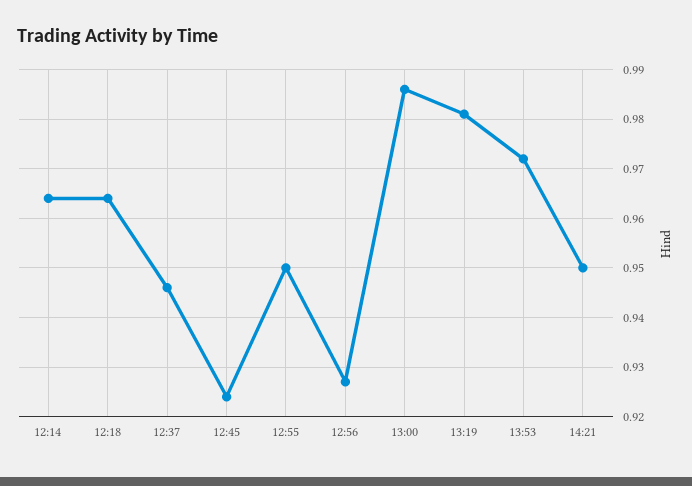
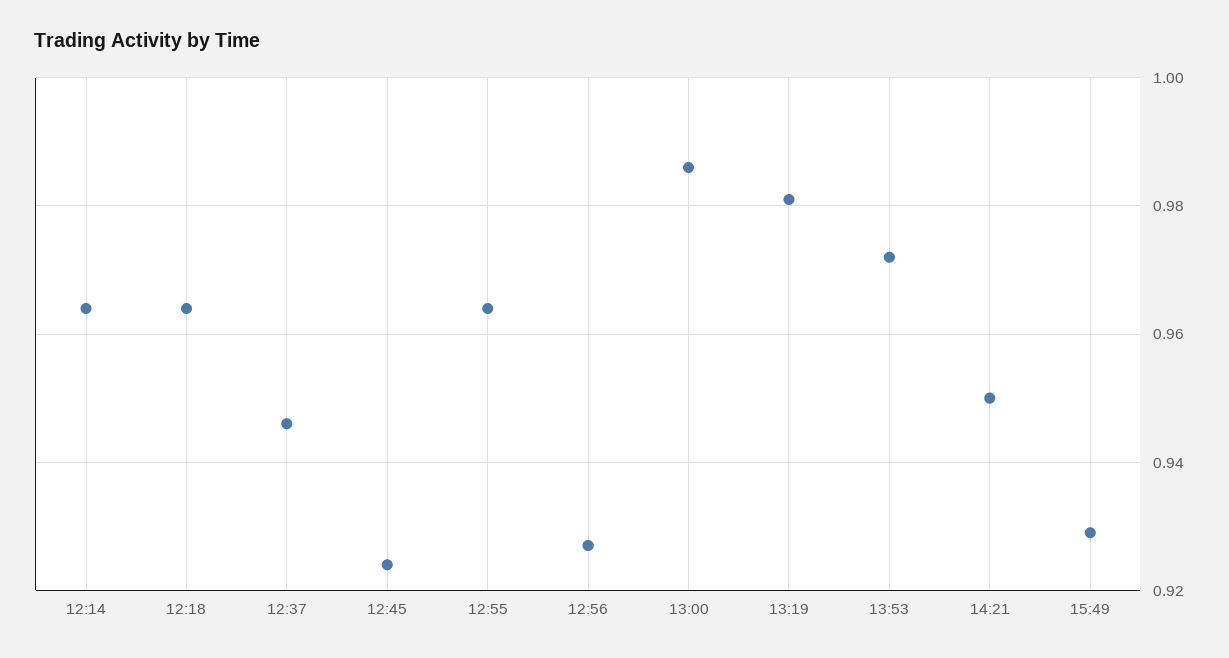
12:55: 0.95 -> 0.965
15:49: none -> 0.93

